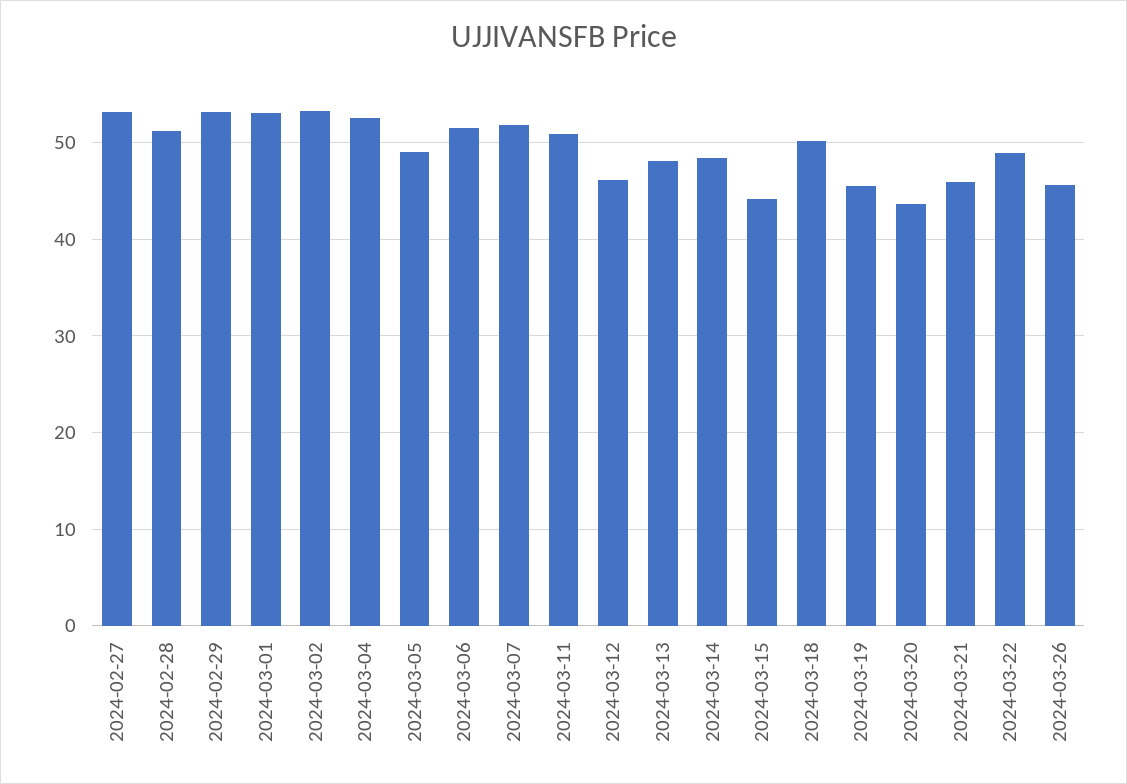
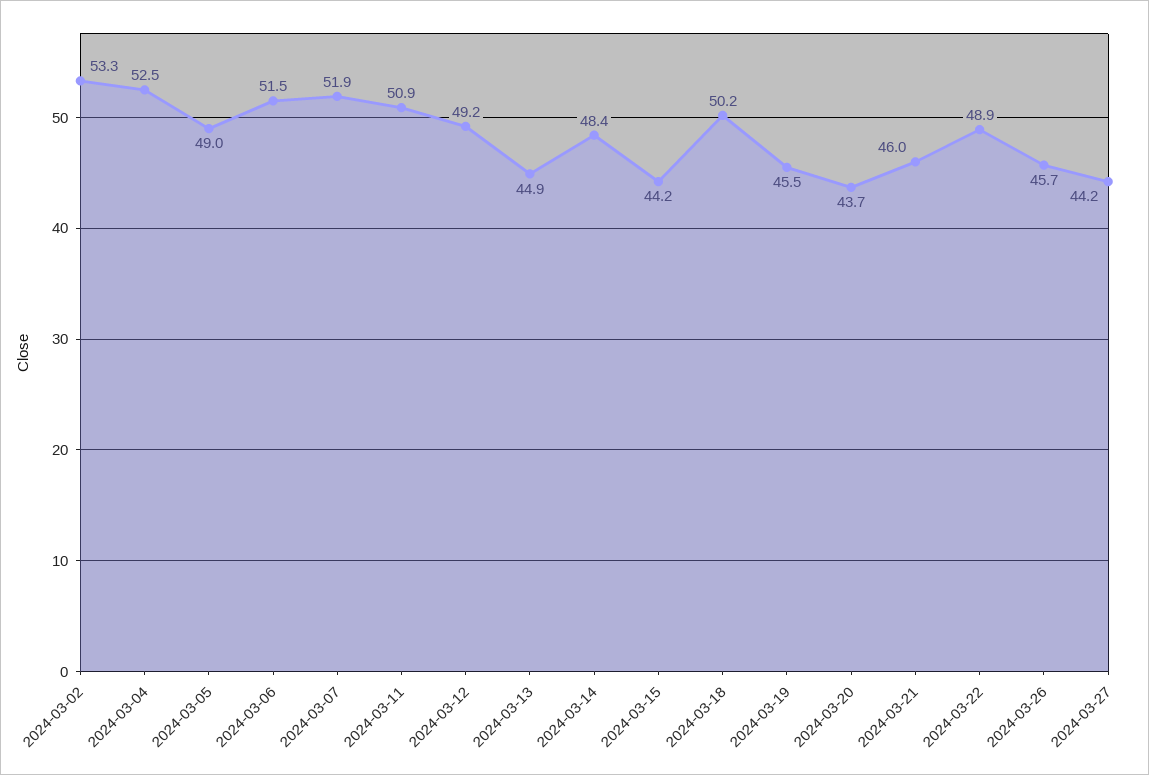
2024-02-27: 53 -> none
2024-02-28: 51 -> none
2024-02-29: 53 -> none
2024-03-01: 53 -> none
2024-03-12: 46 -> 49.2
2024-03-13: 48 -> 44.9
2024-03-27: none -> 44.2

